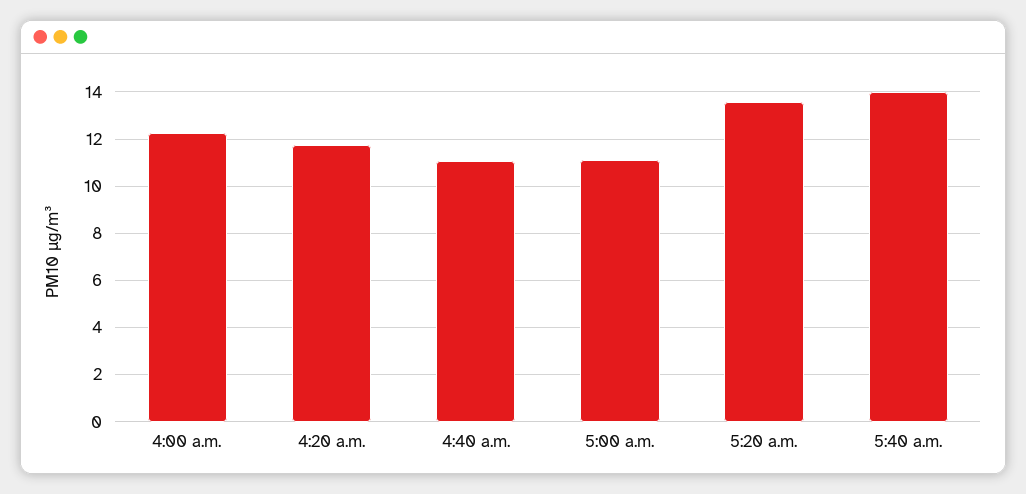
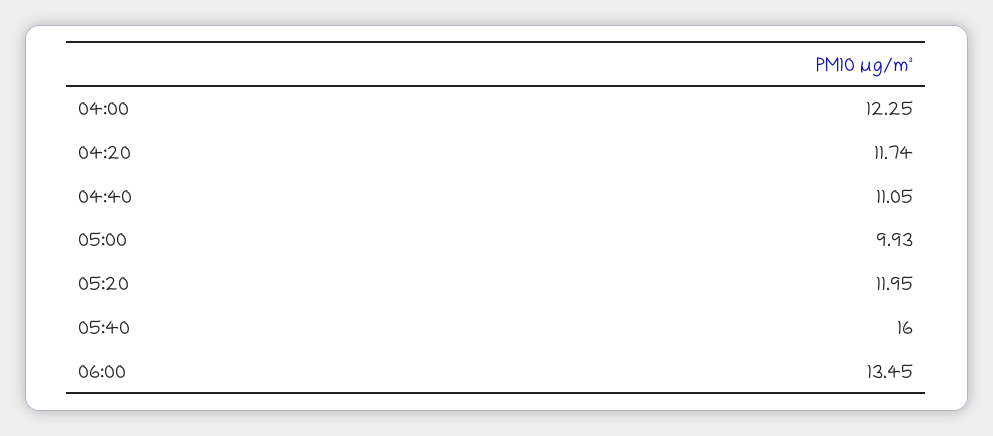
5:00 a.m.: 11 -> 9.93
5:20 a.m.: 13.5 -> 11.95
5:40 a.m.: 14 -> 16
06:00: none -> 13.45

